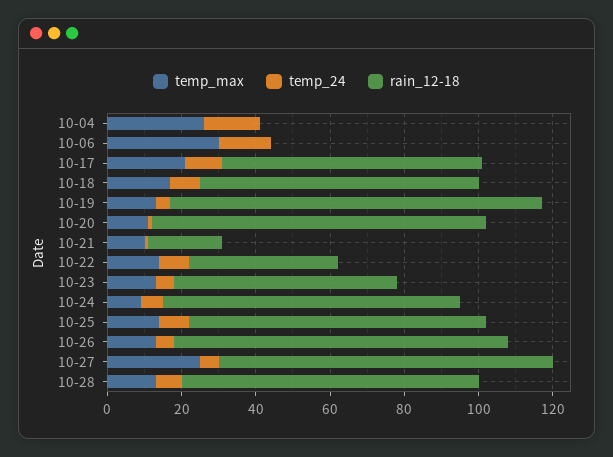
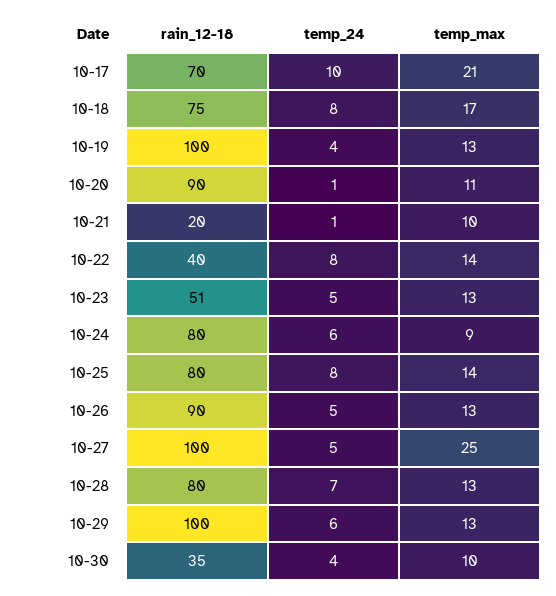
temp_max, 10-04: 25 -> none
temp_24, 10-04: 15 -> none
rain_12-18, 10-04: 0 -> none
temp_max, 10-06: 30 -> none
temp_24, 10-06: 15 -> none
rain_12-18, 10-06: 0 -> none
rain_12-18, 10-23: 60 -> 51
rain_12-18, 10-27: 90 -> 100
rain_12-18, 10-29: none -> 100
temp_24, 10-29: none -> 6
temp_max, 10-29: none -> 13
rain_12-18, 10-30: none -> 35
temp_24, 10-30: none -> 4
temp_max, 10-30: none -> 10

